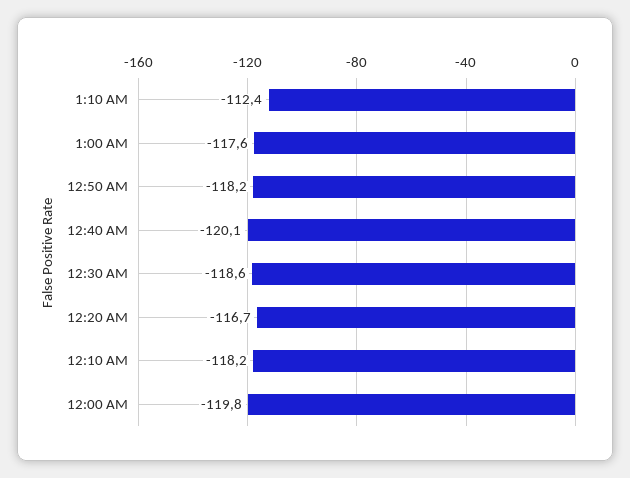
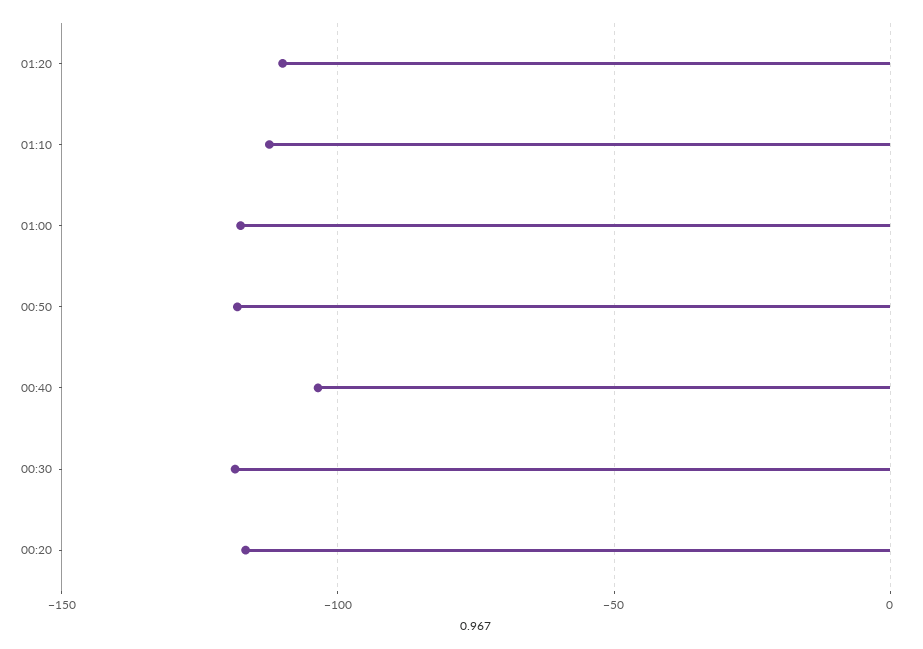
12:40 AM: -120.1 -> -105
12:10 AM: -118.2 -> none
12:00 AM: -119.8 -> none
01:20: none -> -110

